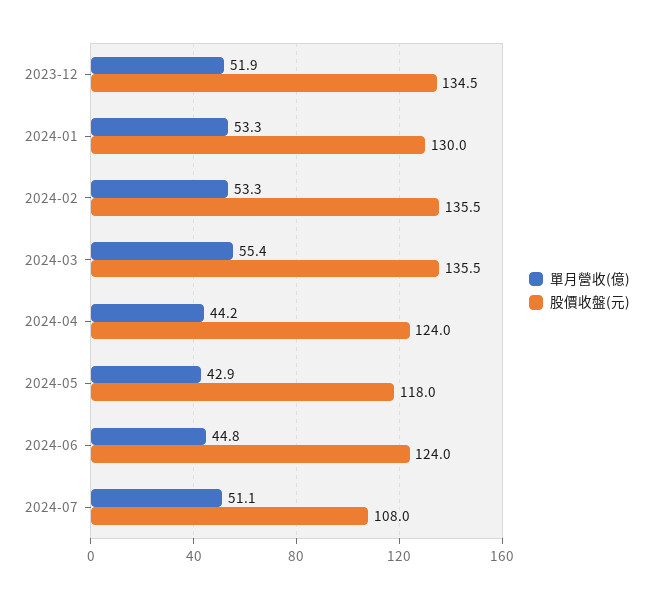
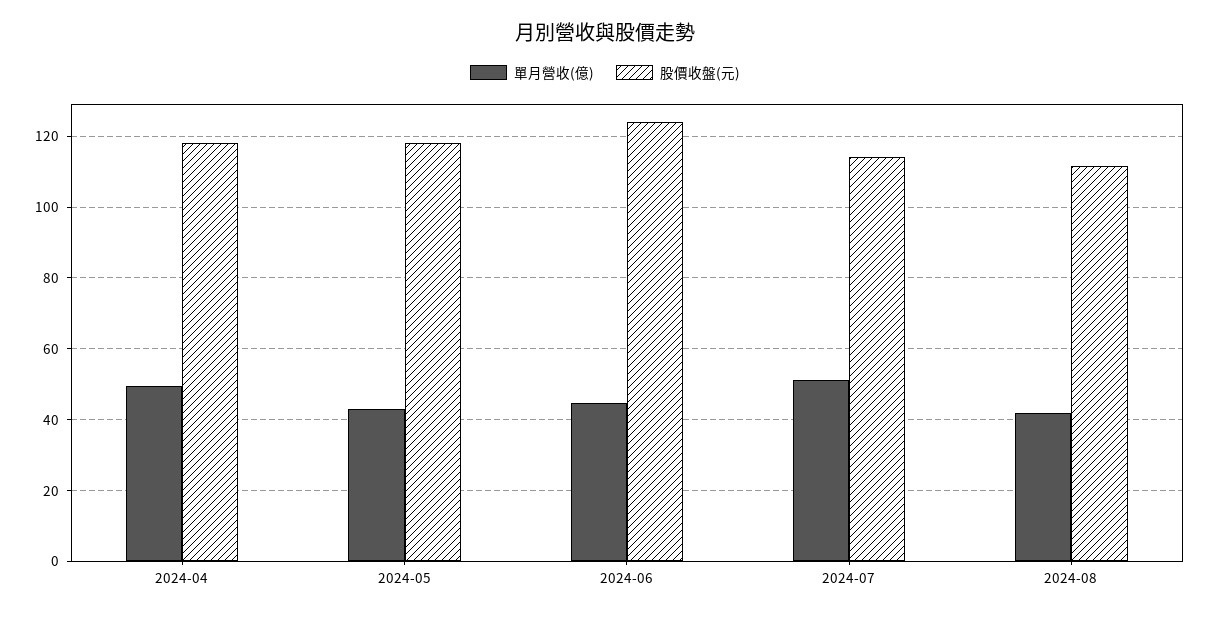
單月營收(億), 2023-12: 51.9 -> none
股價收盤(元), 2023-12: 134.5 -> none
單月營收(億), 2024-01: 53.3 -> none
股價收盤(元), 2024-01: 130 -> none
單月營收(億), 2024-02: 53.3 -> none
股價收盤(元), 2024-02: 135.5 -> none
單月營收(億), 2024-03: 55.4 -> none
股價收盤(元), 2024-03: 135.5 -> none
單月營收(億), 2024-04: 44.2 -> 50
股價收盤(元), 2024-04: 124 -> 118
股價收盤(元), 2024-07: 108 -> 114
單月營收(億), 2024-08: none -> 42
股價收盤(元), 2024-08: none -> 112

